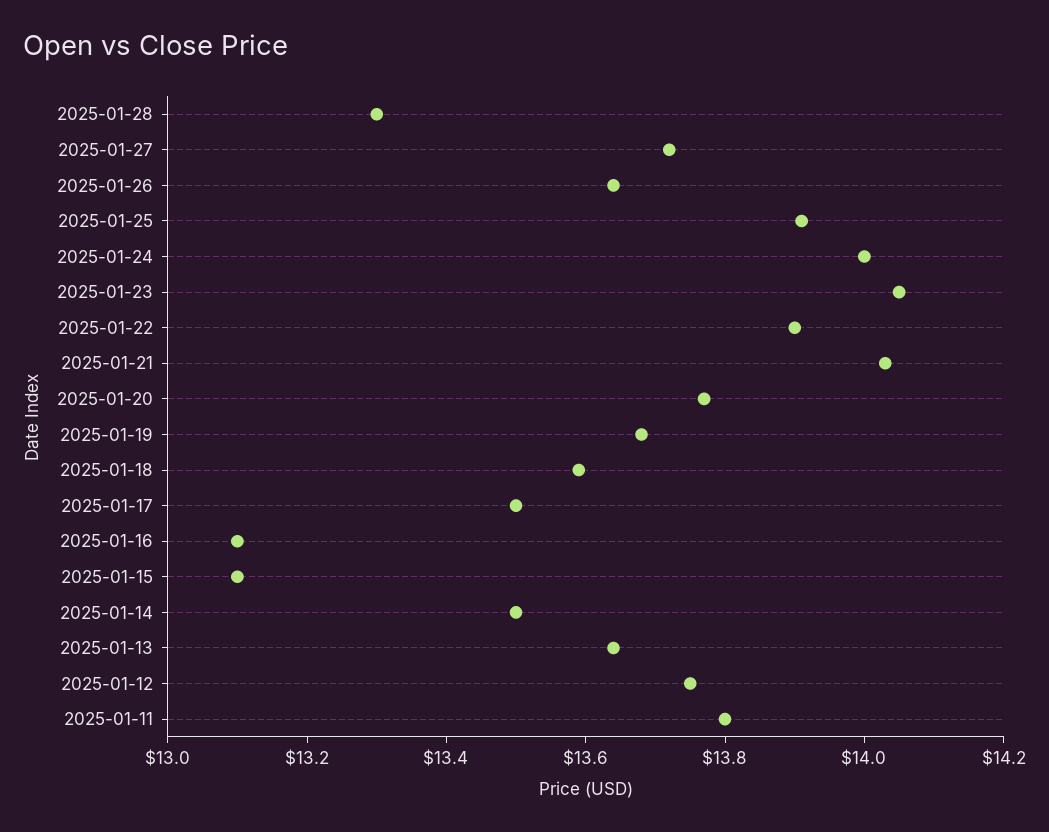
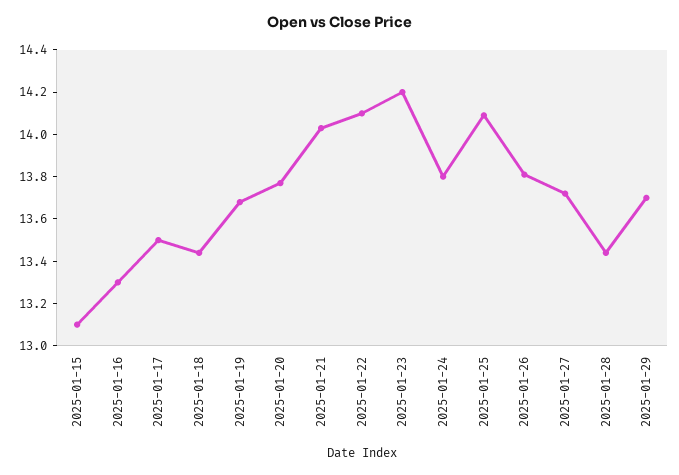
2025-01-28: 13.3 -> 13.45
2025-01-26: 13.65 -> 13.8
2025-01-25: 13.9 -> 14.1
2025-01-24: 14 -> 13.8
2025-01-23: 14.05 -> 14.2
2025-01-22: 13.9 -> 14.1
2025-01-18: 13.6 -> 13.45
2025-01-16: 13.1 -> 13.3
2025-01-14: 13.5 -> none
2025-01-13: 13.65 -> none
2025-01-12: 13.75 -> none
2025-01-11: 13.8 -> none
2025-01-29: none -> 13.7

